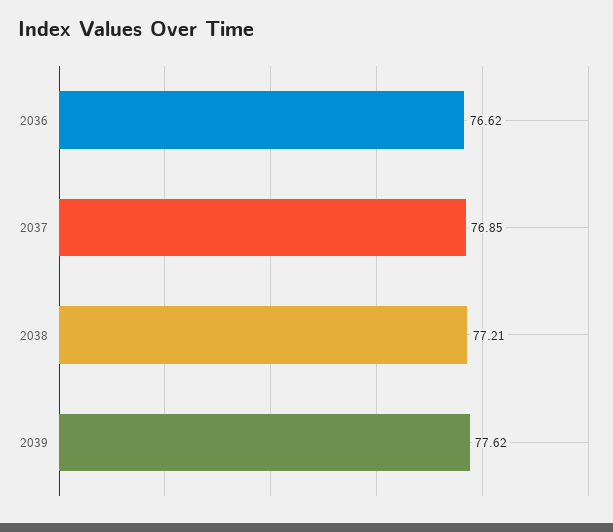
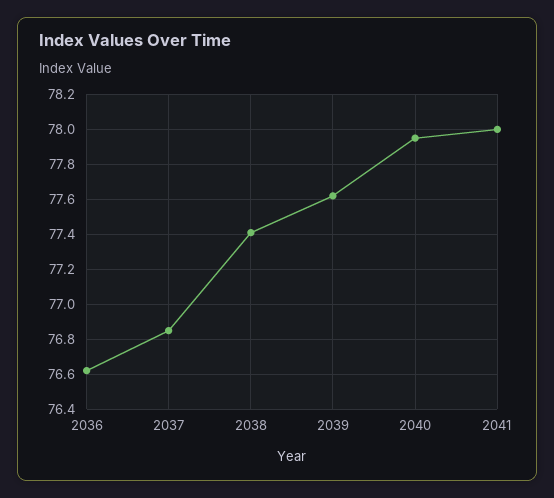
2038: 77.21 -> 77.4
2040: none -> 77.95
2041: none -> 78

